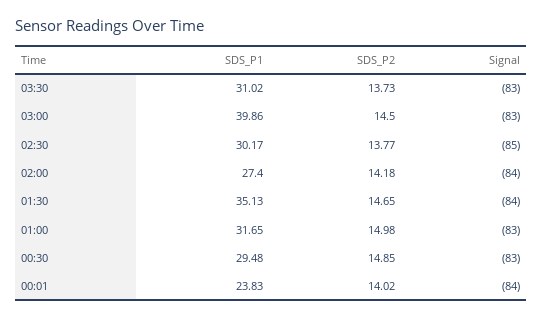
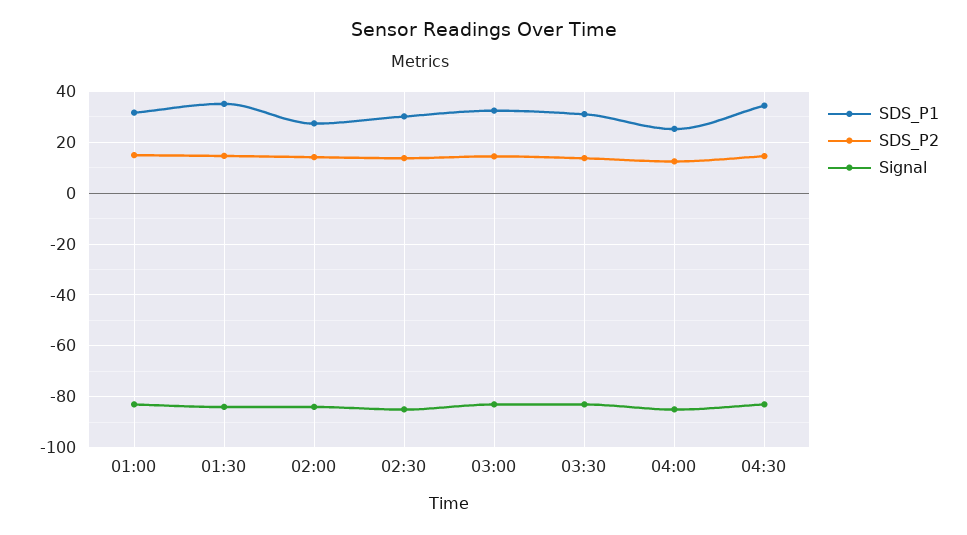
SDS_P1, 03:00: 39.86 -> 32.5
SDS_P1, 00:30: 29.48 -> none
SDS_P2, 00:30: 14.85 -> none
Signal, 00:30: -83 -> none
SDS_P1, 00:01: 23.83 -> none
SDS_P2, 00:01: 14.02 -> none
Signal, 00:01: -84 -> none
SDS_P1, 04:00: none -> 25
SDS_P2, 04:00: none -> 12.5
Signal, 04:00: none -> -85
SDS_P1, 04:30: none -> 35
SDS_P2, 04:30: none -> 15
Signal, 04:30: none -> -82.5

